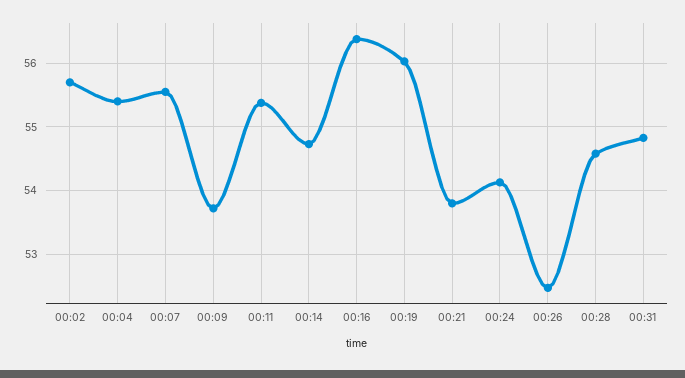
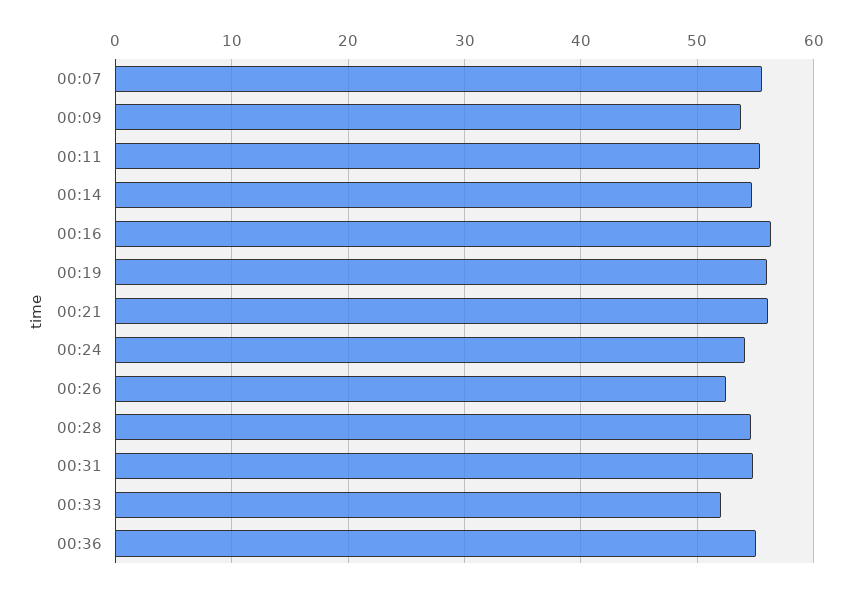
00:02: 55.7 -> none
00:04: 55.4 -> none
00:21: 53.8 -> 56
00:33: none -> 52
00:36: none -> 55

